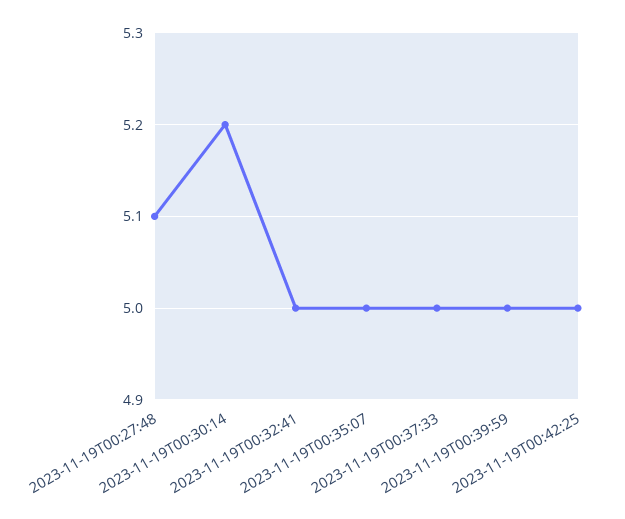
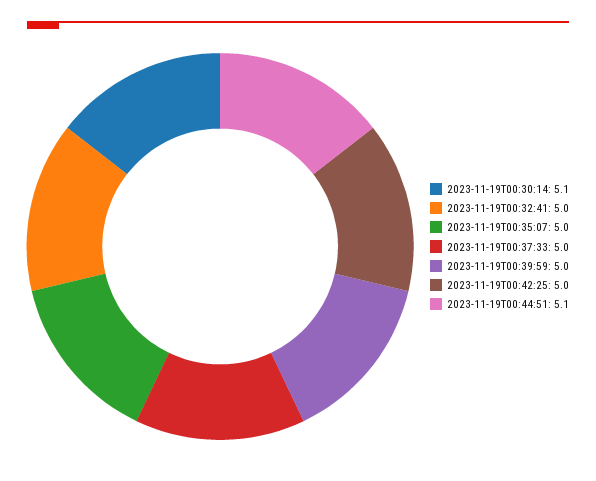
2023-11-19T00:27:48: 5.1 -> none
2023-11-19T00:30:14: 5.2 -> 5.1
2023-11-19T00:44:51: none -> 5.1

